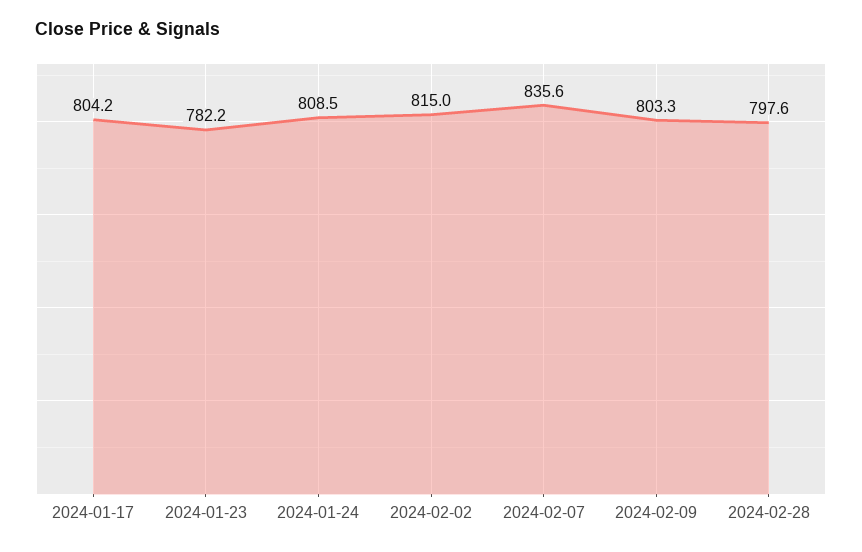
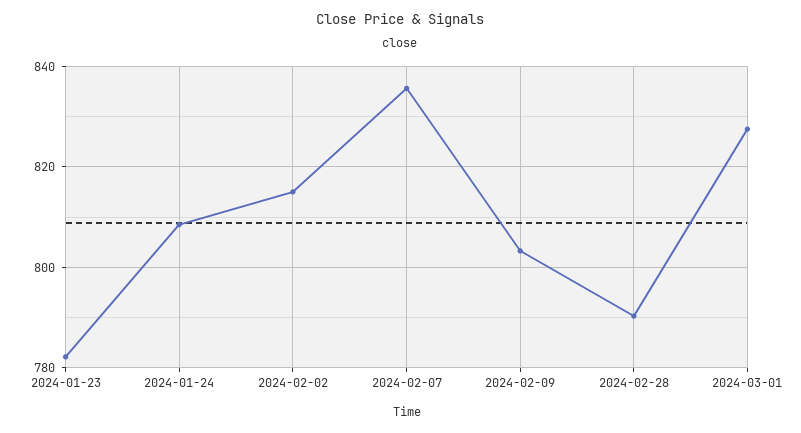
2024-01-17: 804.2 -> none
2024-02-28: 797.6 -> 790
2024-03-01: none -> 828

